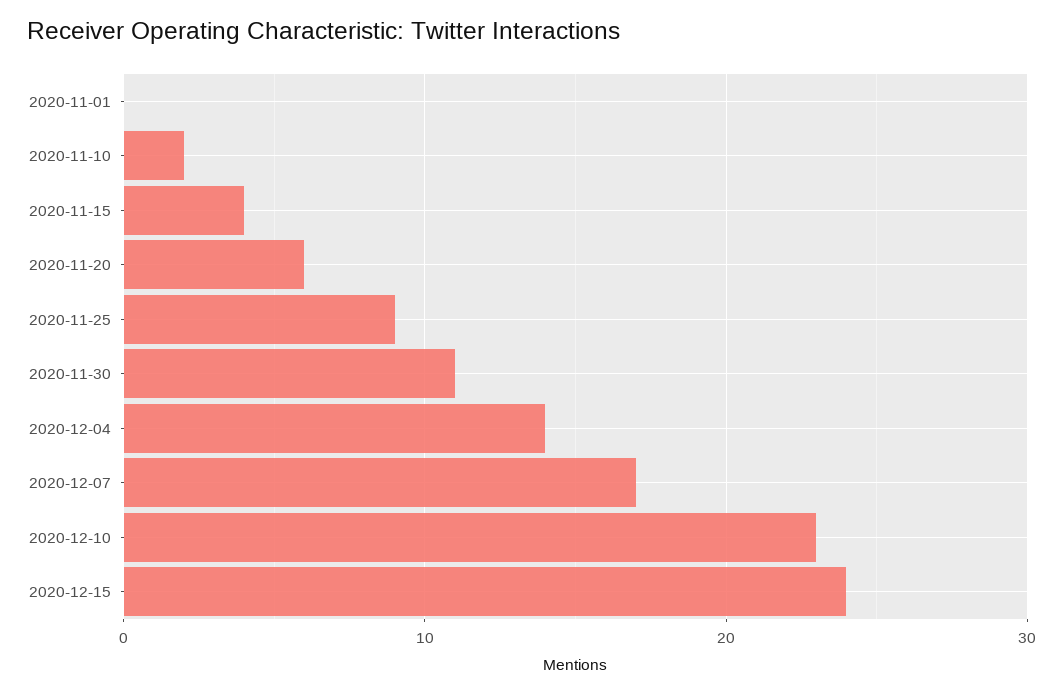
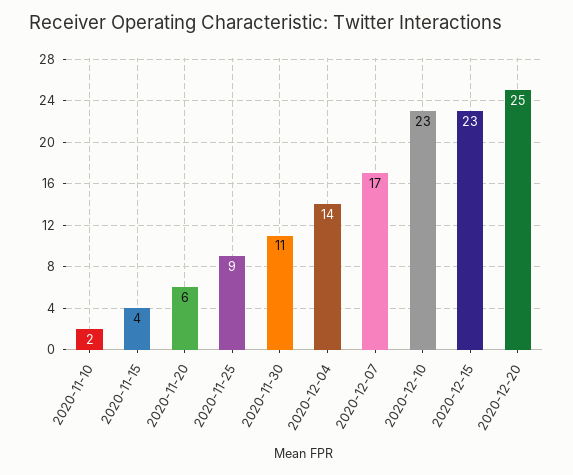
2020-11-01: 0 -> none
2020-12-15: 24 -> 23
2020-12-20: none -> 25

